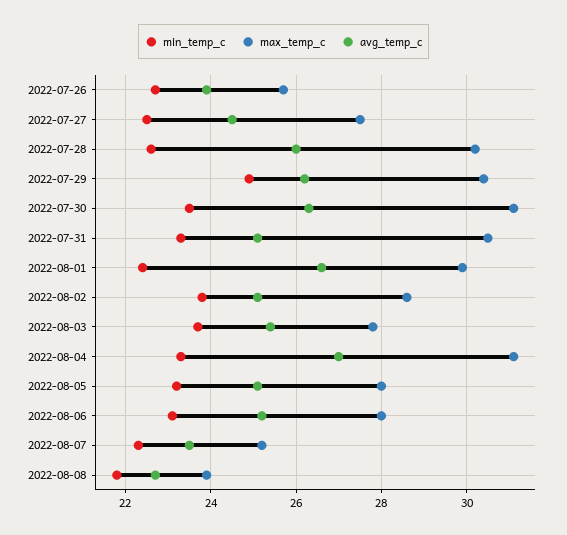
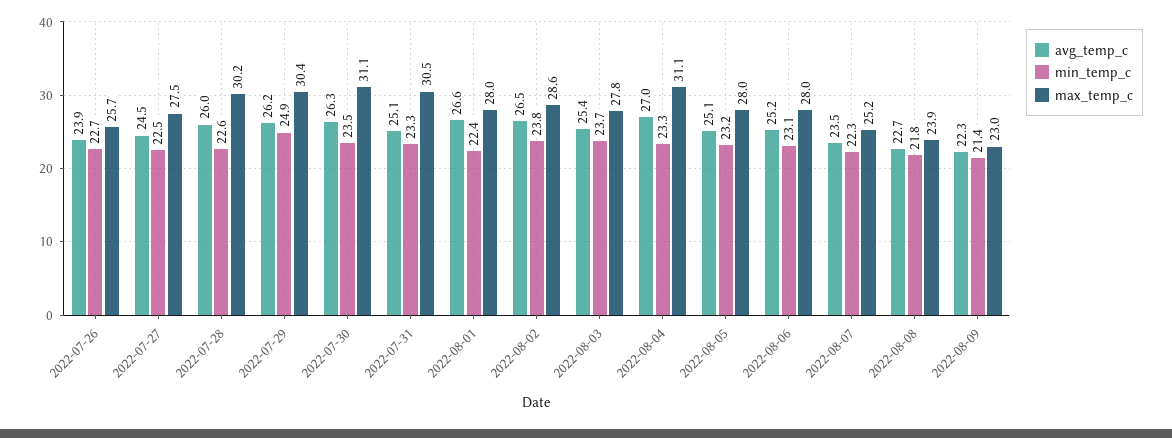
max_temp_c, 2022-08-01: 30 -> 28
avg_temp_c, 2022-08-02: 25 -> 26.5
avg_temp_c, 2022-08-09: none -> 22.3
min_temp_c, 2022-08-09: none -> 21.4
max_temp_c, 2022-08-09: none -> 23

